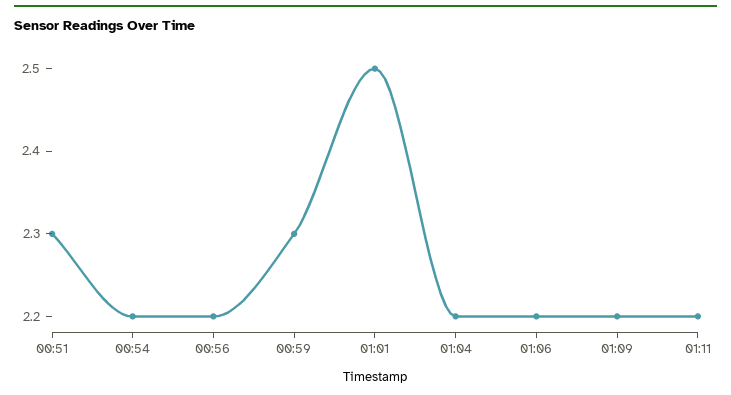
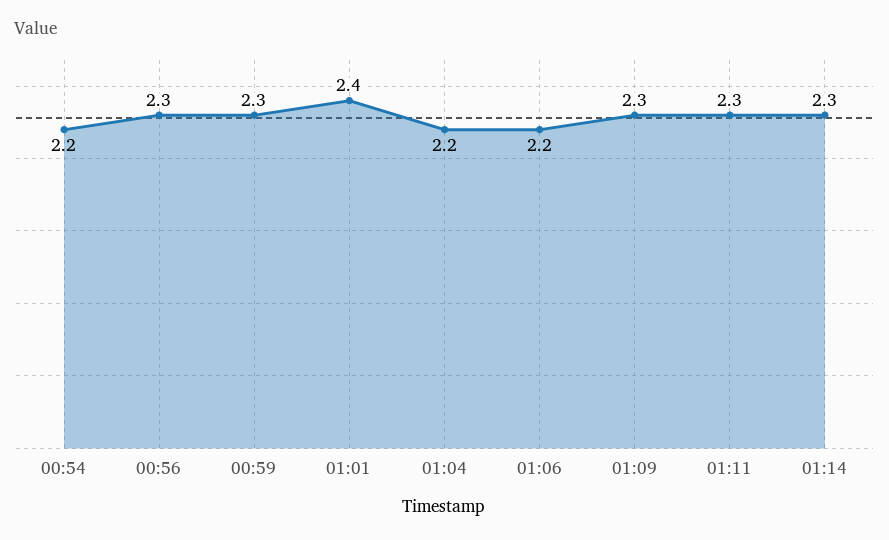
00:51: 2.3 -> none
00:56: 2.2 -> 2.3
01:01: 2.5 -> 2.4
01:09: 2.2 -> 2.3
01:11: 2.2 -> 2.3
01:14: none -> 2.3

